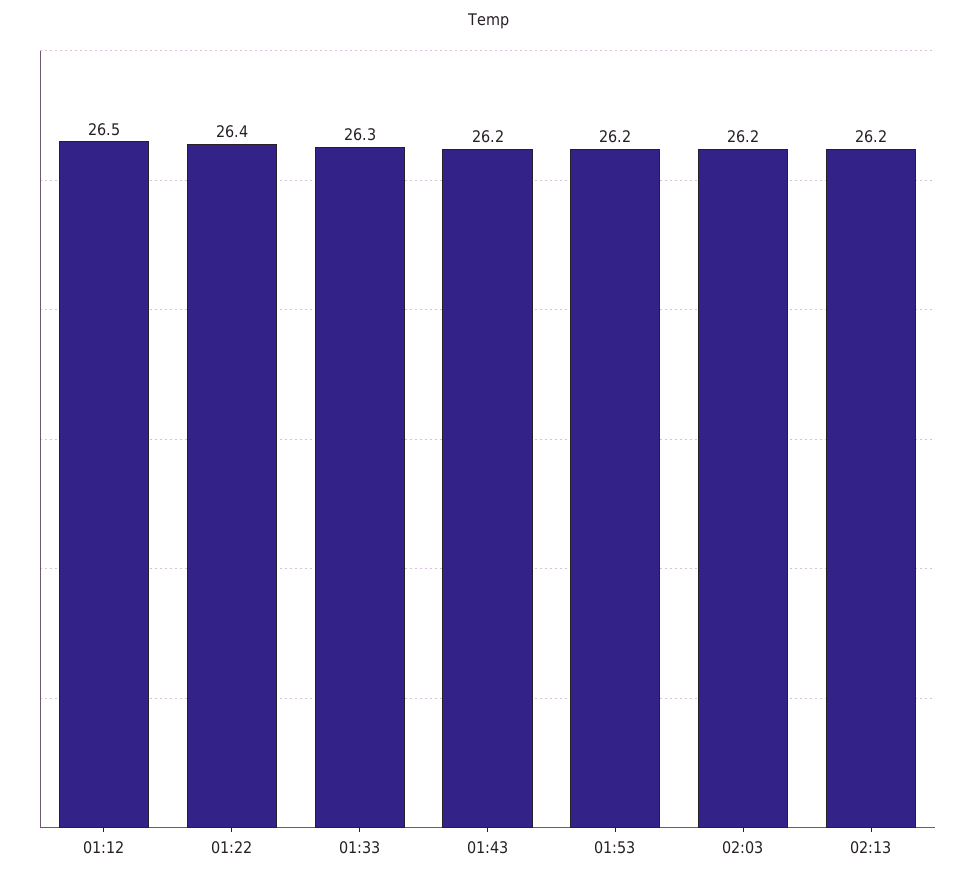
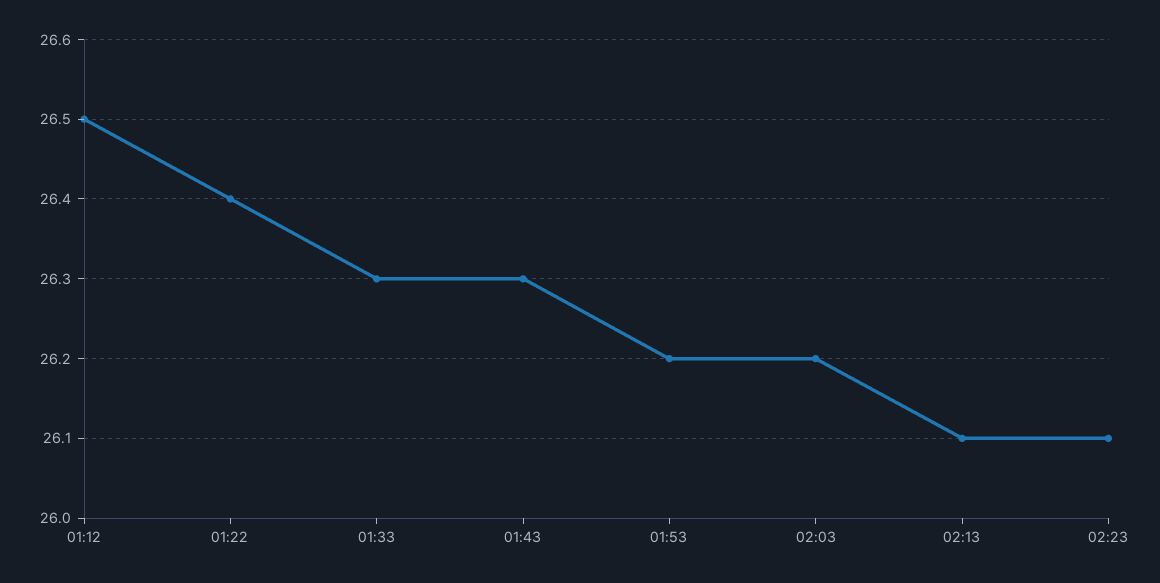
01:43: 26.2 -> 26.3
02:13: 26.2 -> 26.1
02:23: none -> 26.1

